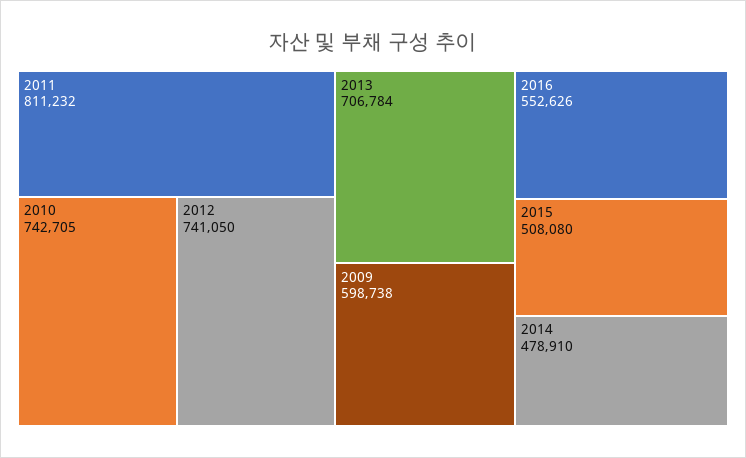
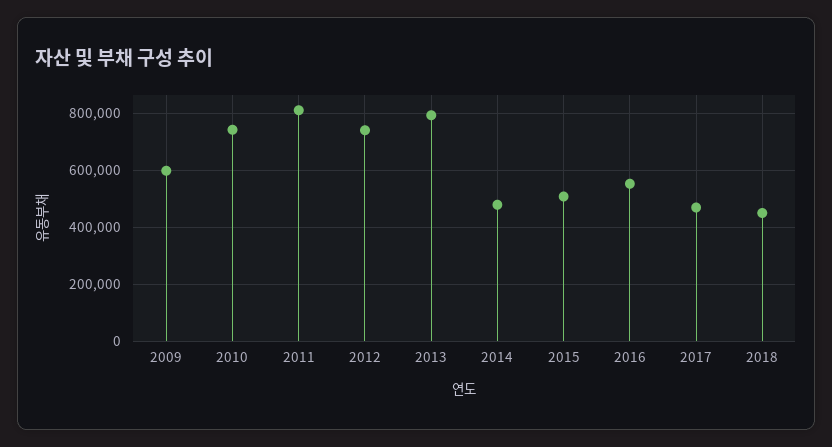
2013: 706784 -> 800000
2017: none -> 475000
2018: none -> 450000

